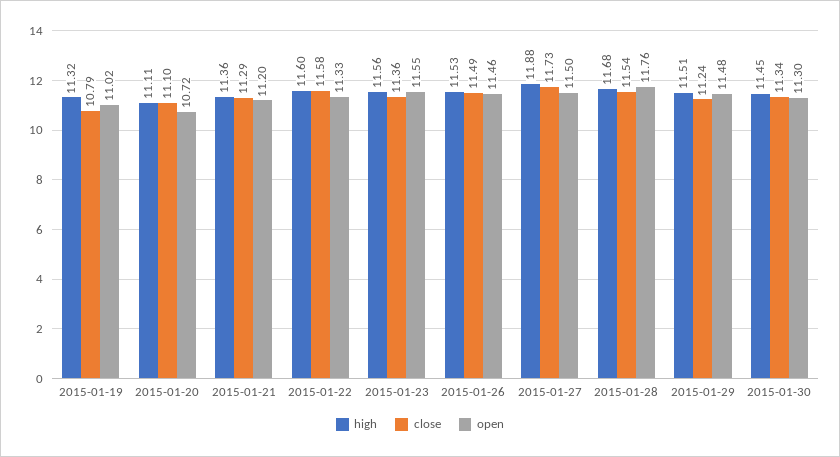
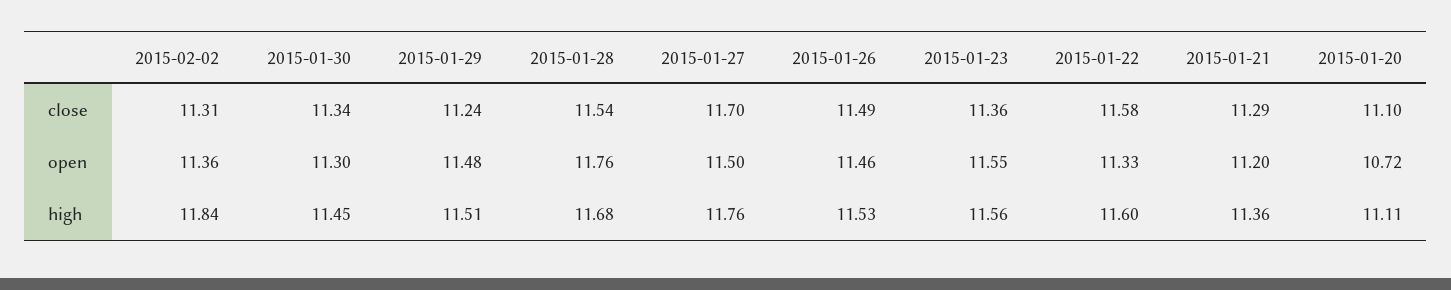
high, 2015-01-19: 11.32 -> none
close, 2015-01-19: 10.79 -> none
open, 2015-01-19: 11.02 -> none
high, 2015-01-27: 11.88 -> 11.76
close, 2015-01-27: 11.73 -> 11.7
close, 2015-02-02: none -> 11.31
open, 2015-02-02: none -> 11.36
high, 2015-02-02: none -> 11.84

